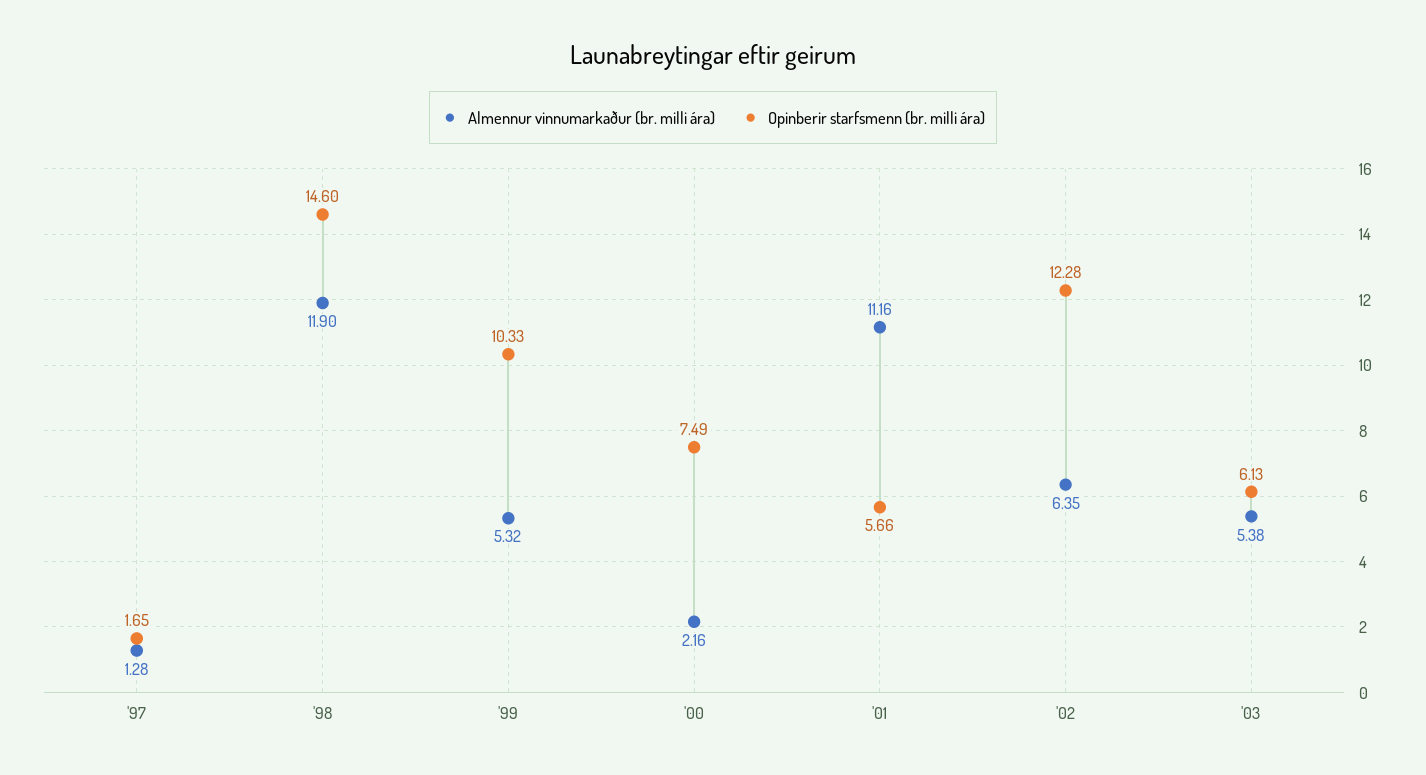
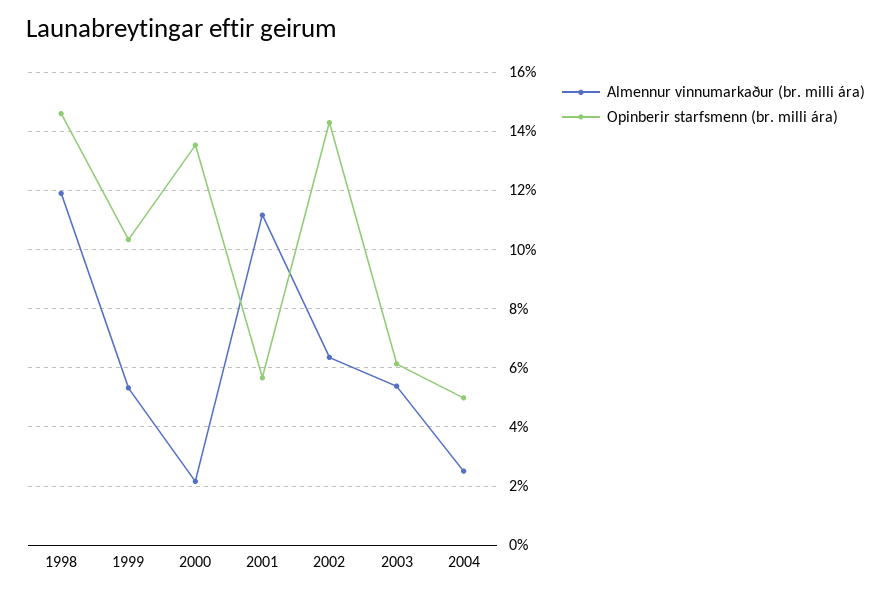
Almennur vinnumarkaður (br. milli ára), '97: 1.28 -> none
Opinberir starfsmenn (br. milli ára), '97: 1.65 -> none
Opinberir starfsmenn (br. milli ára), '00: 7.49 -> 13.5
Opinberir starfsmenn (br. milli ára), '02: 12.28 -> 14.25
Almennur vinnumarkaður (br. milli ára), 2004: none -> 2.5
Opinberir starfsmenn (br. milli ára), 2004: none -> 5

